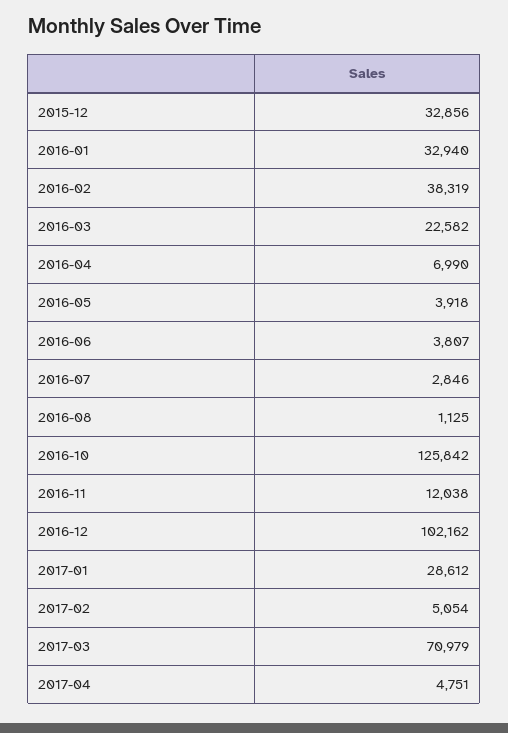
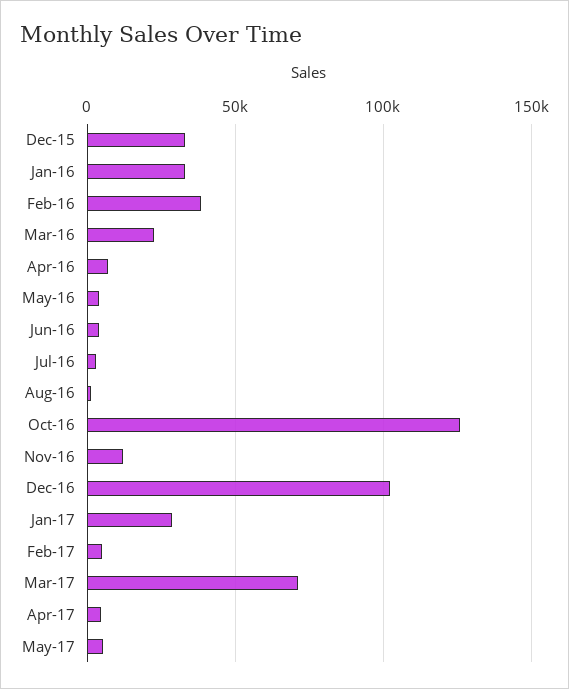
May-17: none -> 5000

